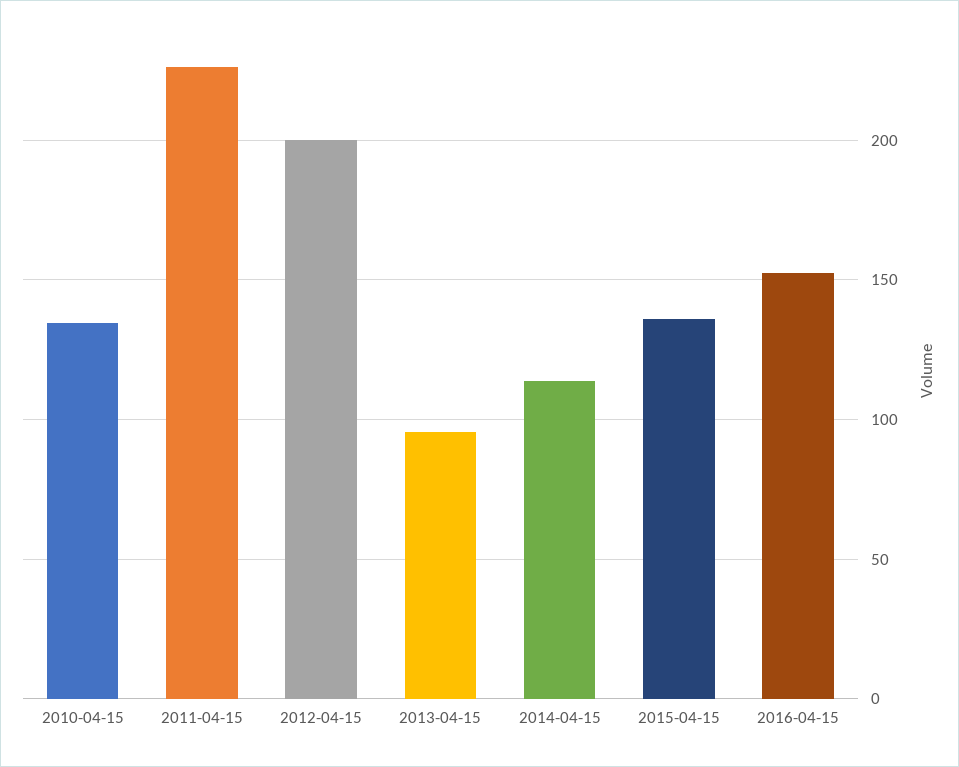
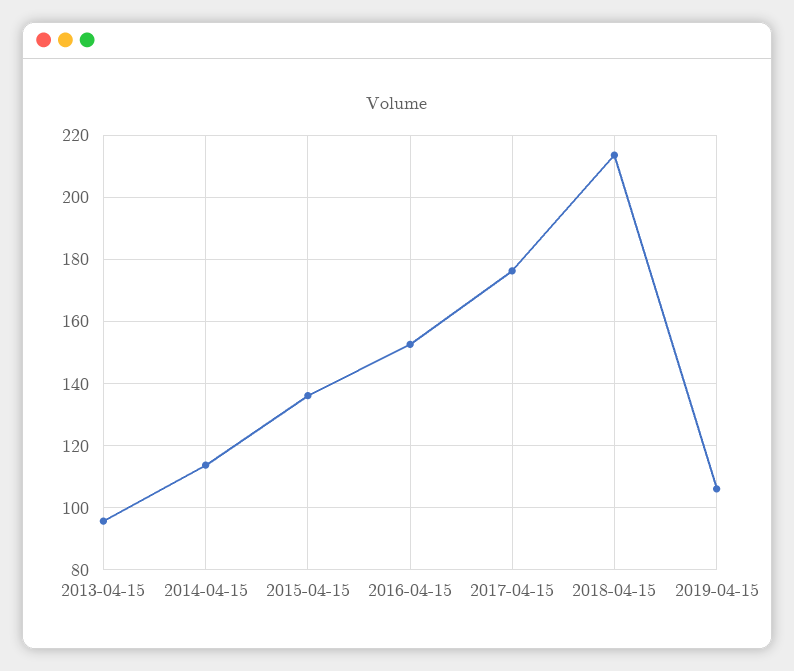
2010-04-15: 135 -> none
2011-04-15: 225 -> none
2012-04-15: 200 -> none
2017-04-15: none -> 176
2018-04-15: none -> 214
2019-04-15: none -> 106

